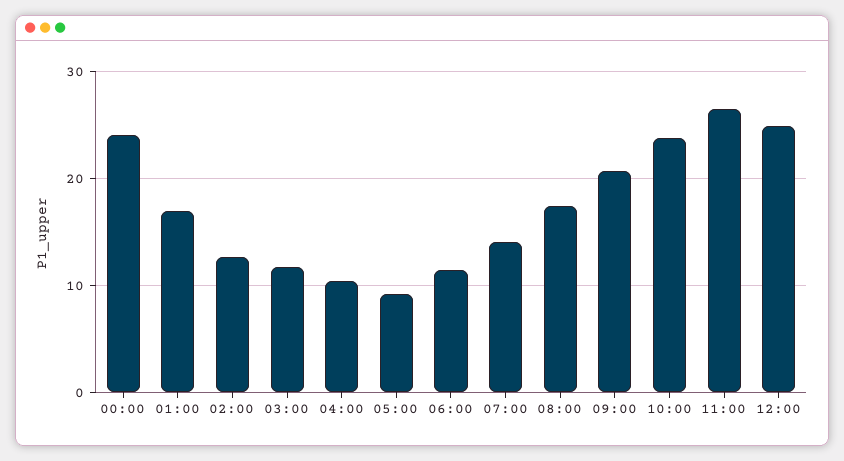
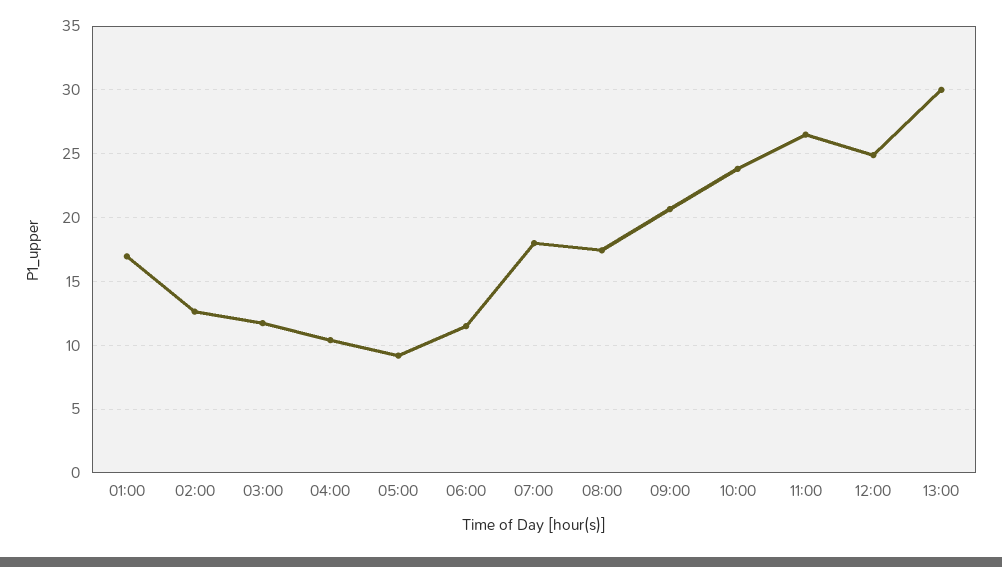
00:00: 24 -> none
07:00: 14 -> 18
13:00: none -> 30

